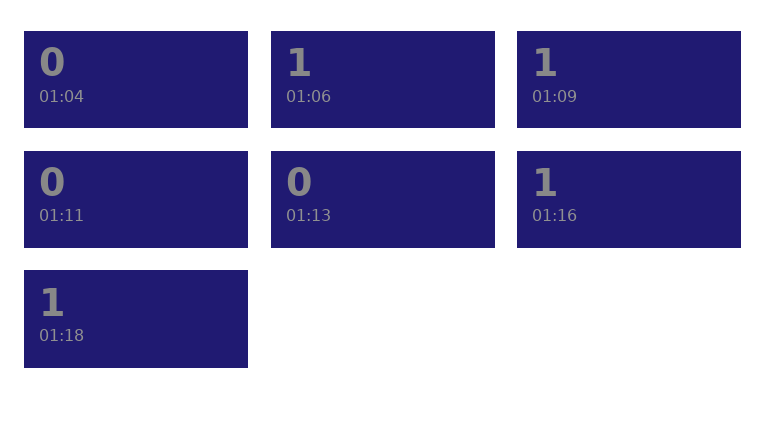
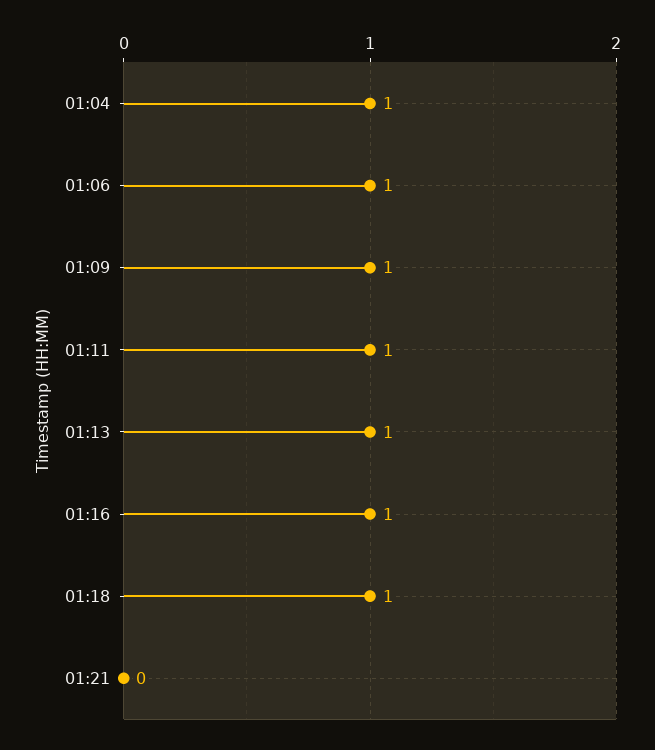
01:04: 0 -> 1
01:11: 0 -> 1
01:13: 0 -> 1
01:21: none -> 0

